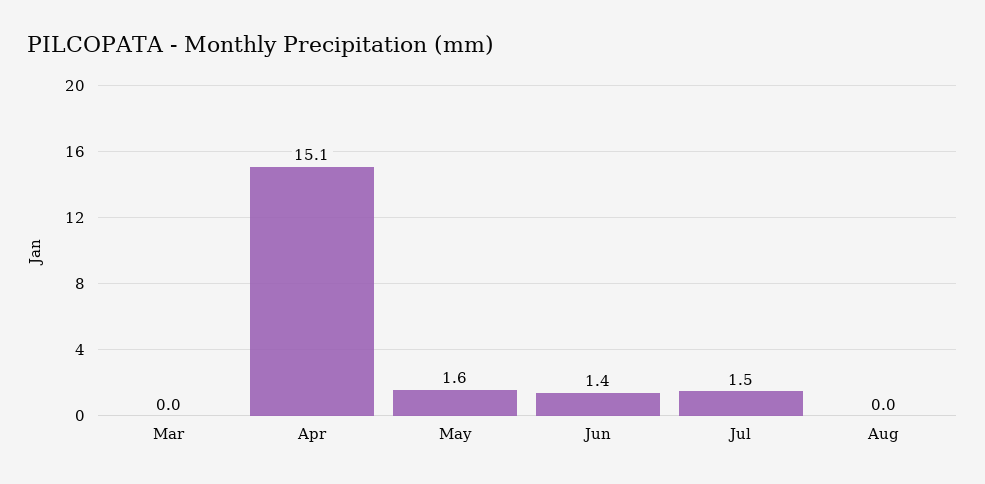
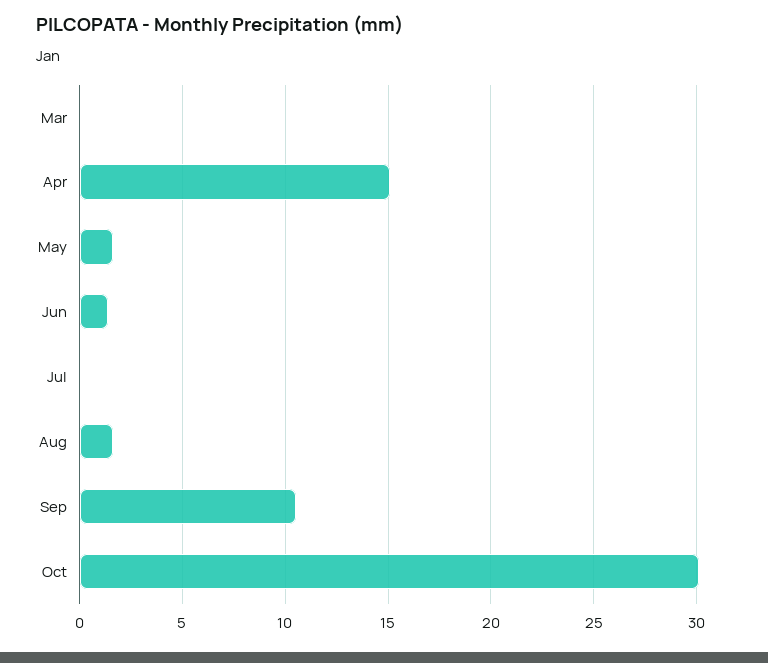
Jul: 1.5 -> 0
Aug: 0 -> 1.5
Sep: none -> 10.5
Oct: none -> 30

